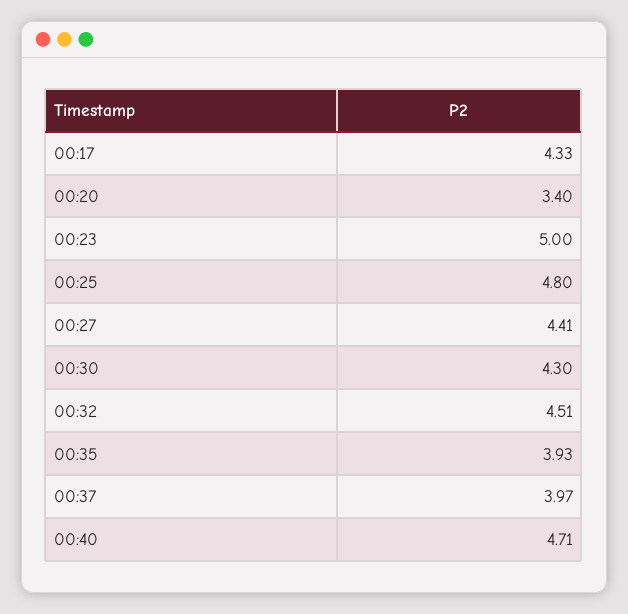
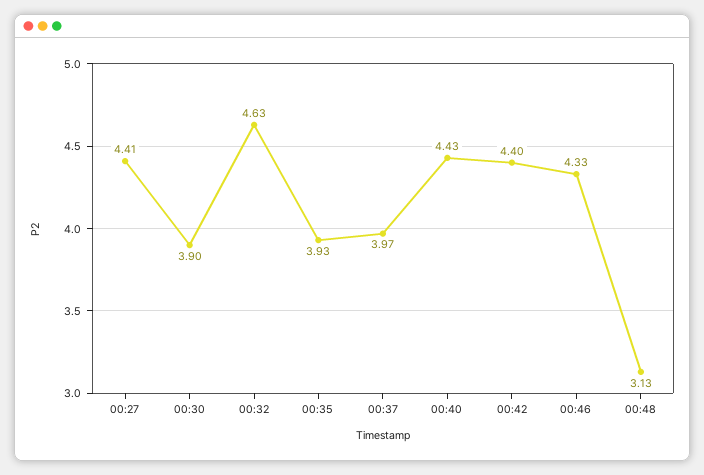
00:17: 4.33 -> none
00:20: 3.4 -> none
00:23: 5 -> none
00:25: 4.8 -> none
00:30: 4.3 -> 3.9
00:32: 4.51 -> 4.63
00:40: 4.71 -> 4.43
00:42: none -> 4.4
00:46: none -> 4.33
00:48: none -> 3.13

